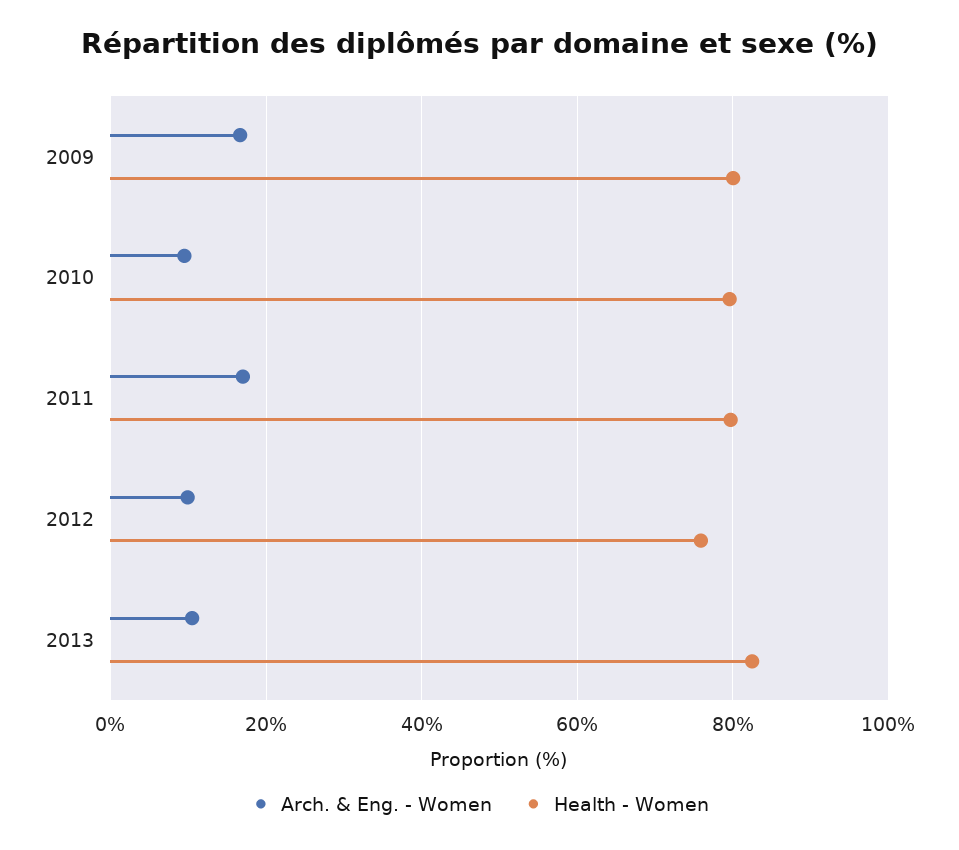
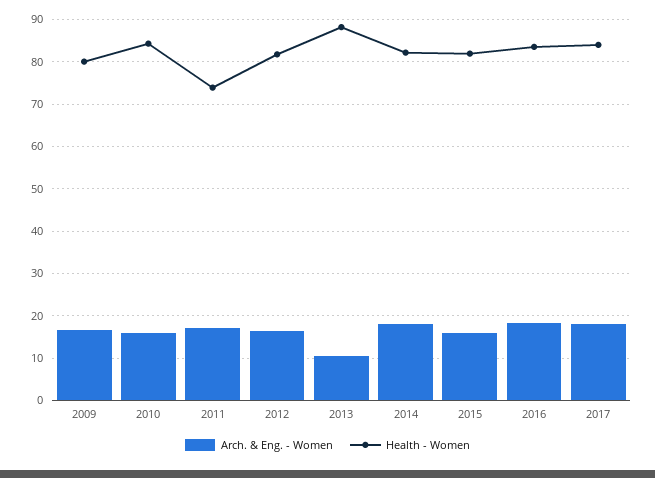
Arch. & Eng. - Women, 2010: 10 -> 16
Health - Women, 2010: 80 -> 84
Health - Women, 2011: 80 -> 74
Arch. & Eng. - Women, 2012: 10 -> 16
Health - Women, 2012: 76 -> 82
Health - Women, 2013: 82 -> 88
Arch. & Eng. - Women, 2014: none -> 18
Health - Women, 2014: none -> 82
Arch. & Eng. - Women, 2015: none -> 16
Health - Women, 2015: none -> 82
Arch. & Eng. - Women, 2016: none -> 18
Health - Women, 2016: none -> 84
Arch. & Eng. - Women, 2017: none -> 18
Health - Women, 2017: none -> 84

